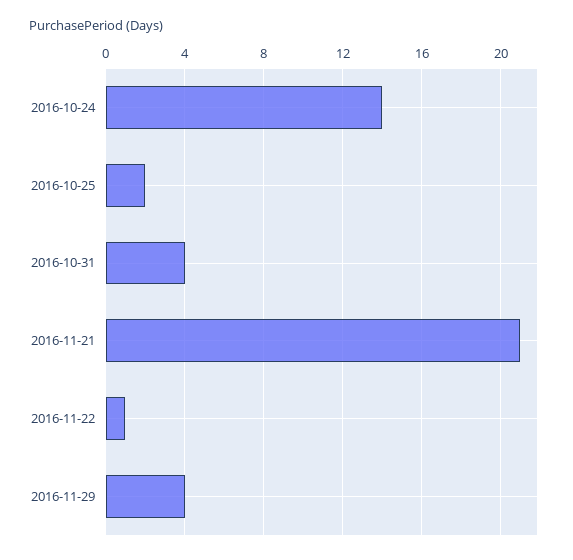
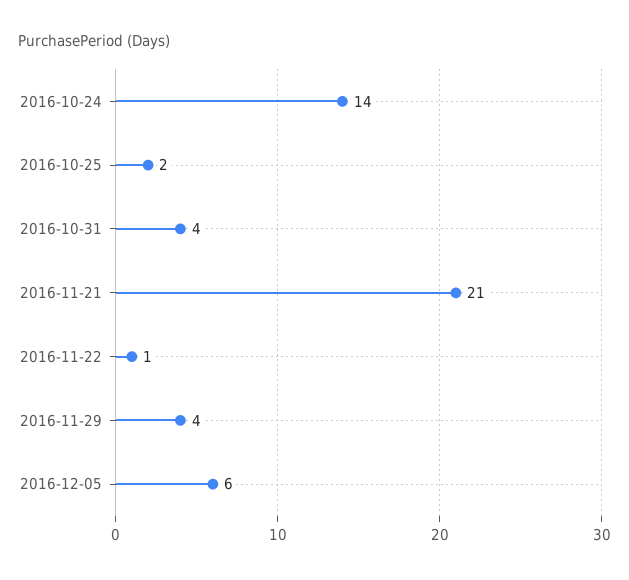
2016-12-05: none -> 6

